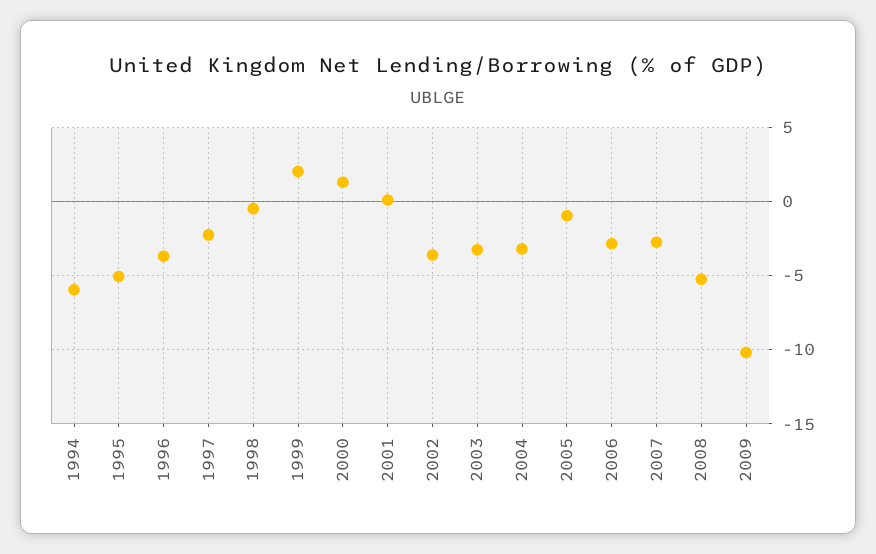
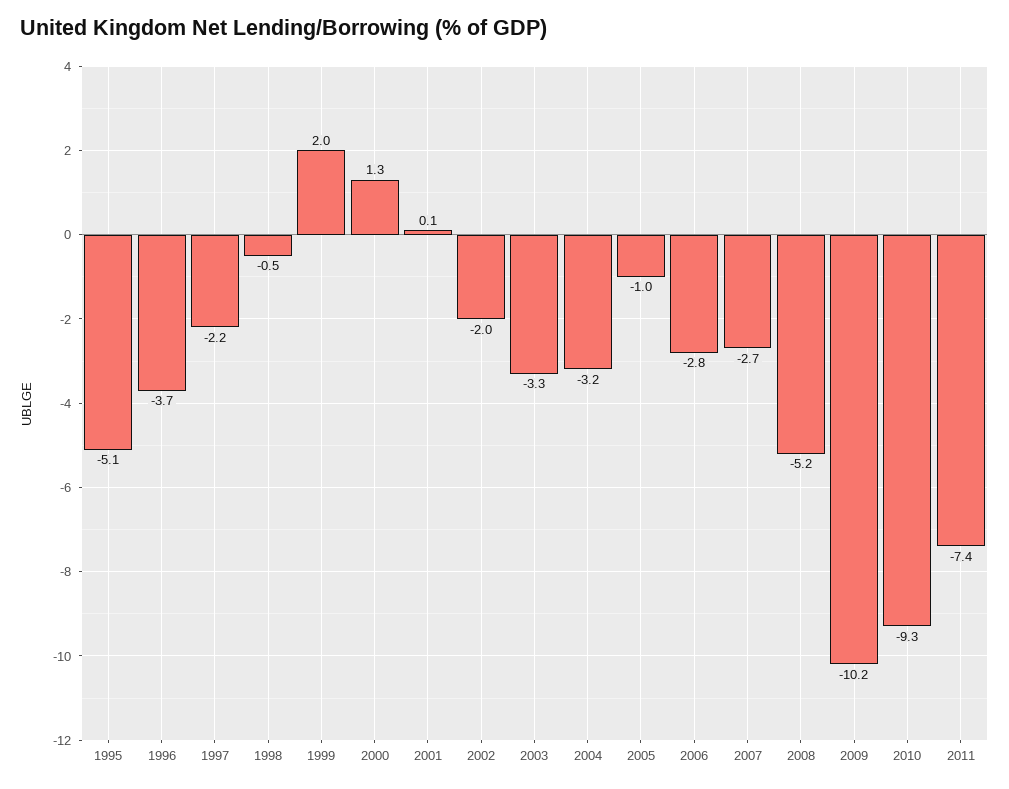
1994: -6 -> none
2002: -3.5 -> -2
2010: none -> -9.3
2011: none -> -7.4

